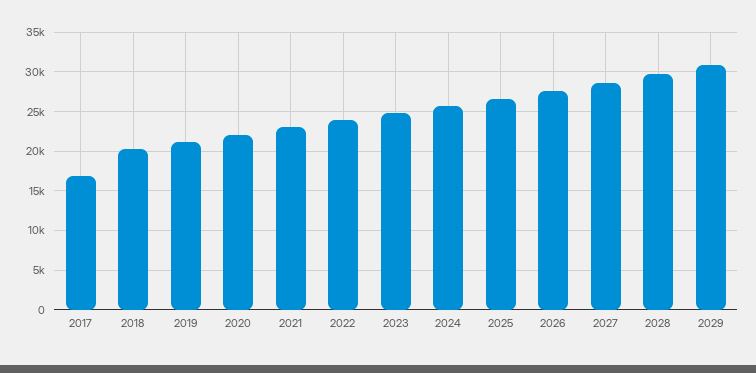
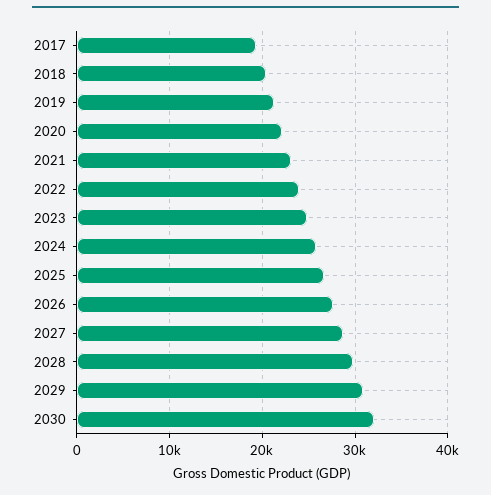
2017: 17000 -> 19000
2030: none -> 32000

